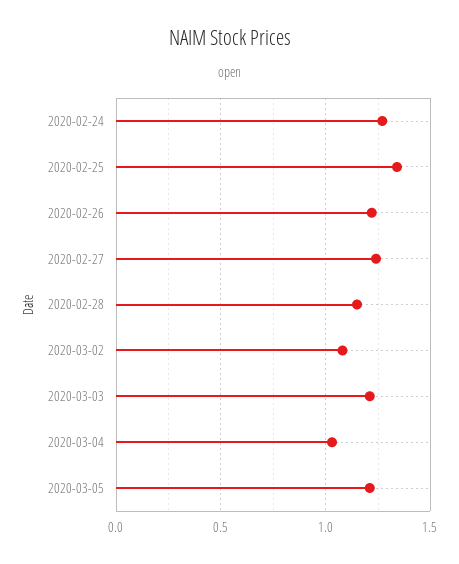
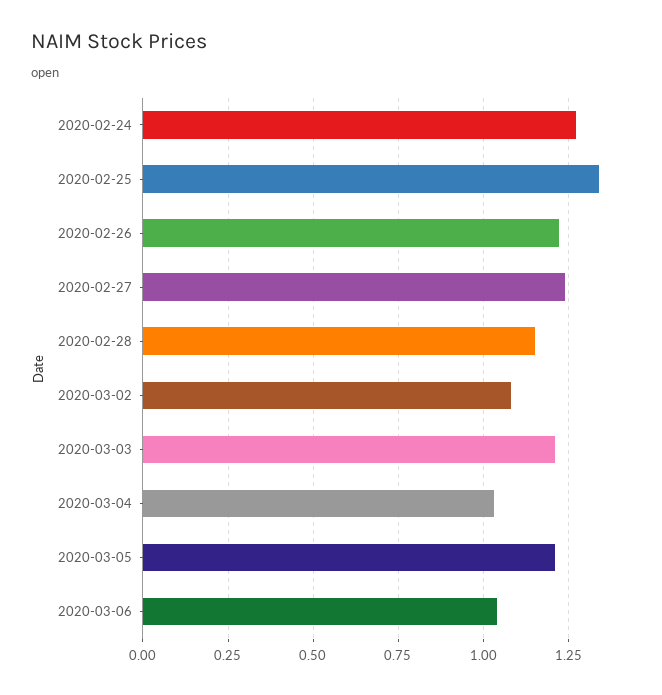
2020-03-06: none -> 1.05

